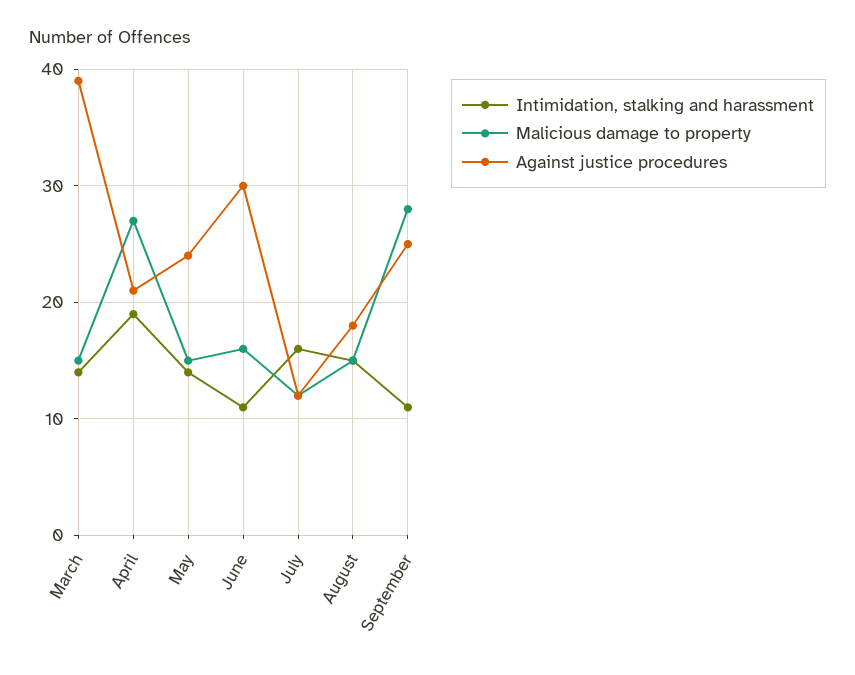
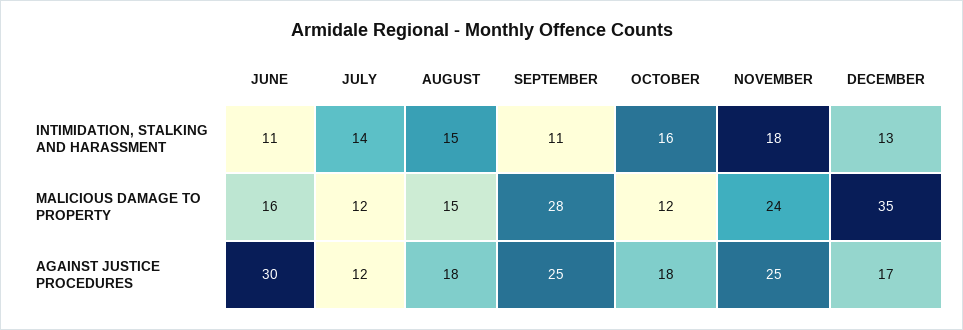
Intimidation, stalking and harassment, March: 14 -> none
Malicious damage to property, March: 15 -> none
Against justice procedures, March: 39 -> none
Intimidation, stalking and harassment, April: 19 -> none
Malicious damage to property, April: 27 -> none
Against justice procedures, April: 21 -> none
Intimidation, stalking and harassment, May: 14 -> none
Malicious damage to property, May: 15 -> none
Against justice procedures, May: 24 -> none
Intimidation, stalking and harassment, July: 16 -> 14
Intimidation, stalking and harassment, OCTOBER: none -> 16
Intimidation, stalking and harassment, NOVEMBER: none -> 18
Intimidation, stalking and harassment, DECEMBER: none -> 13
Malicious damage to property, OCTOBER: none -> 12
Malicious damage to property, NOVEMBER: none -> 24
Malicious damage to property, DECEMBER: none -> 35
Against justice procedures, OCTOBER: none -> 18
Against justice procedures, NOVEMBER: none -> 25
Against justice procedures, DECEMBER: none -> 17

